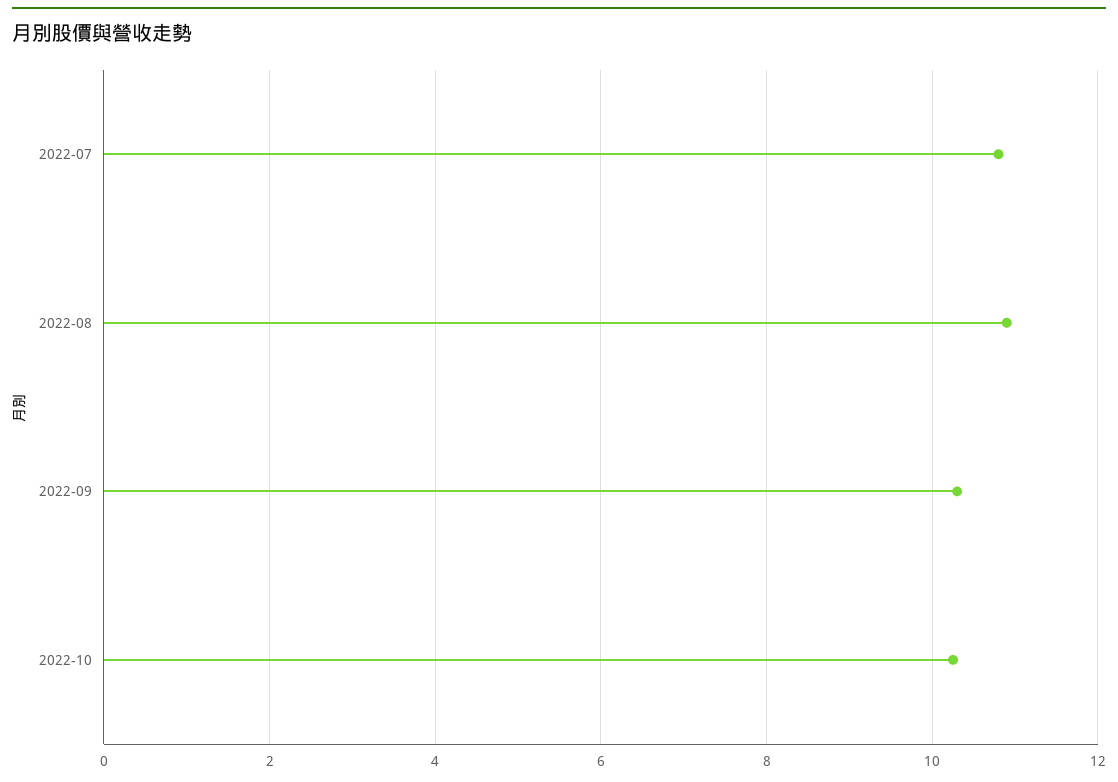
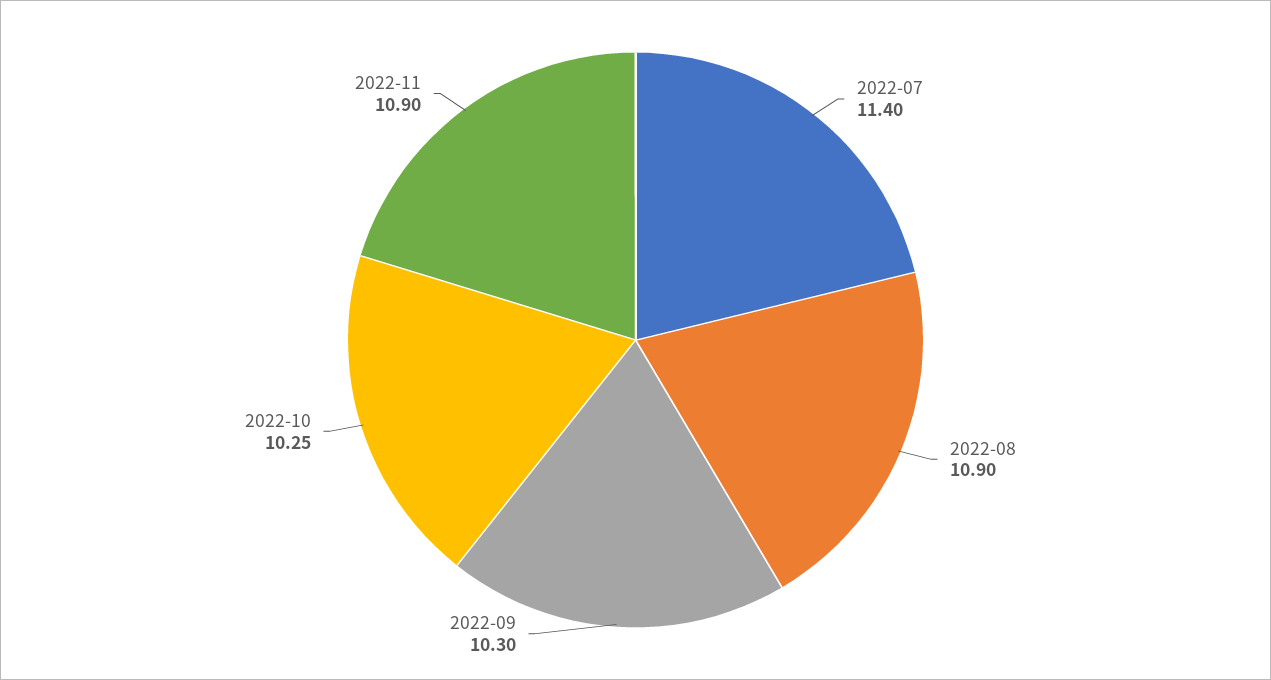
2022-07: 10.8 -> 11.4
2022-11: none -> 10.9

